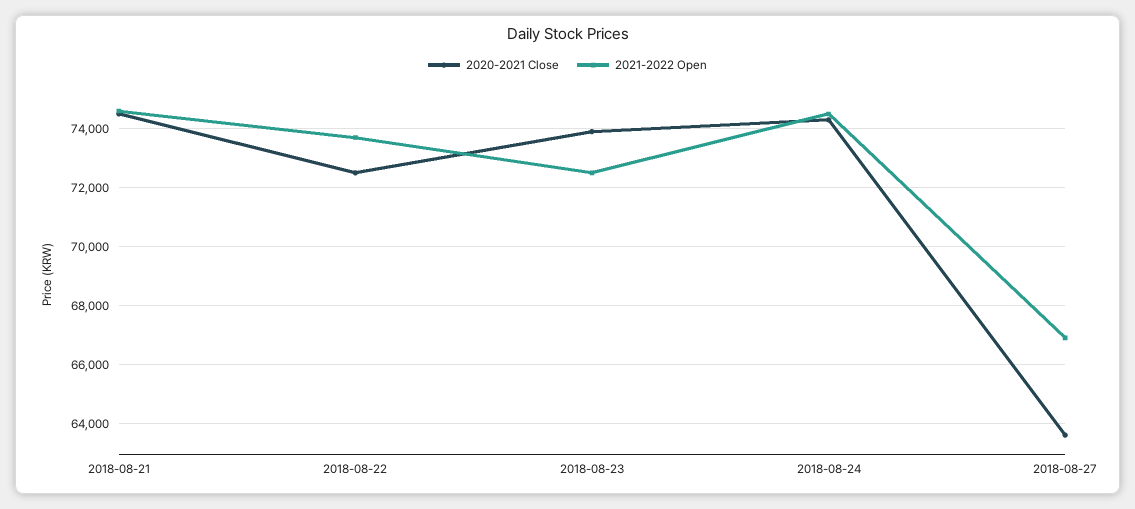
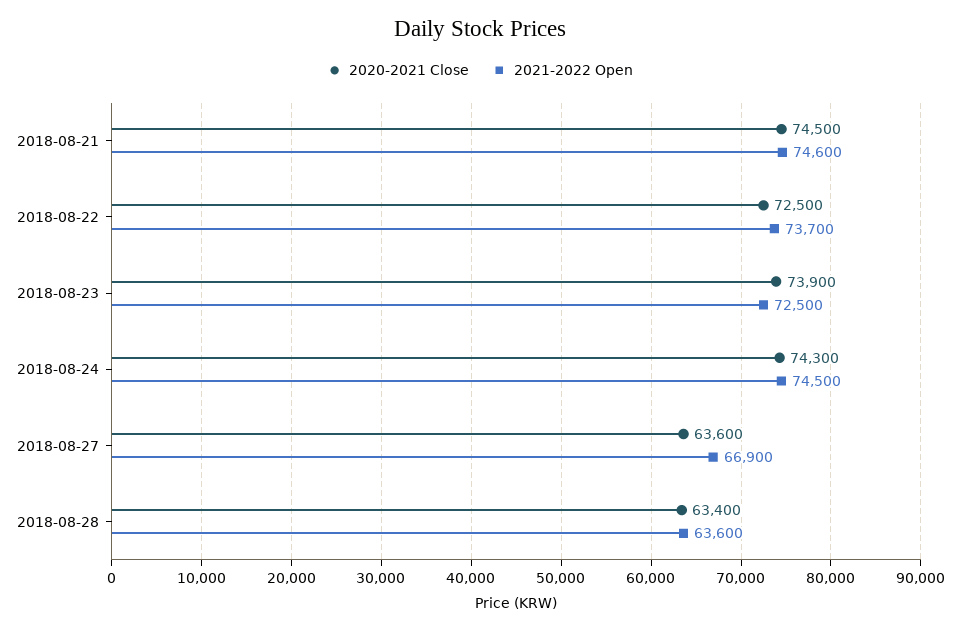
2020-2021 Close, 2018-08-28: none -> 63400
2021-2022 Open, 2018-08-28: none -> 63600

